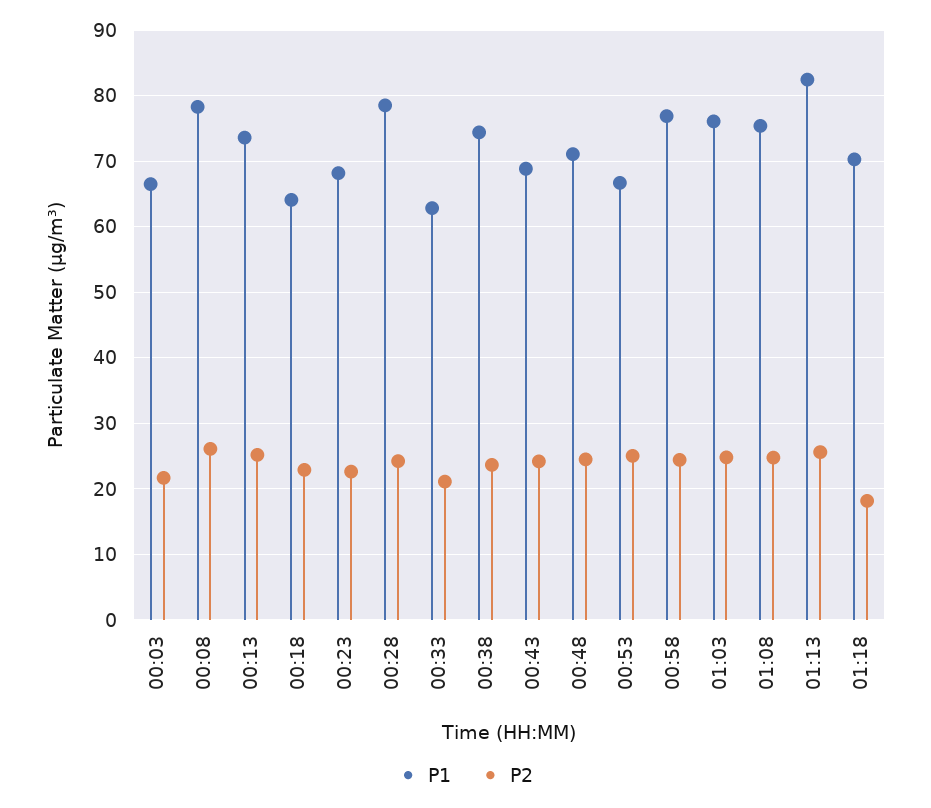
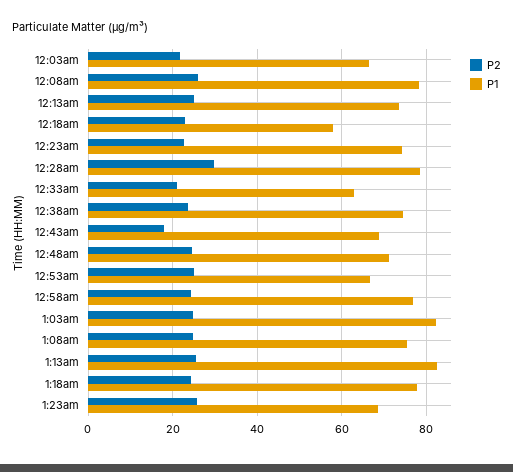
P1, 00:18: 64 -> 58
P1, 00:23: 68 -> 74
P2, 00:28: 24 -> 30
P2, 00:43: 24 -> 18
P1, 01:03: 76 -> 82
P1, 01:18: 70 -> 78
P2, 01:18: 18 -> 24
P2, 1:23am: none -> 26
P1, 1:23am: none -> 68

